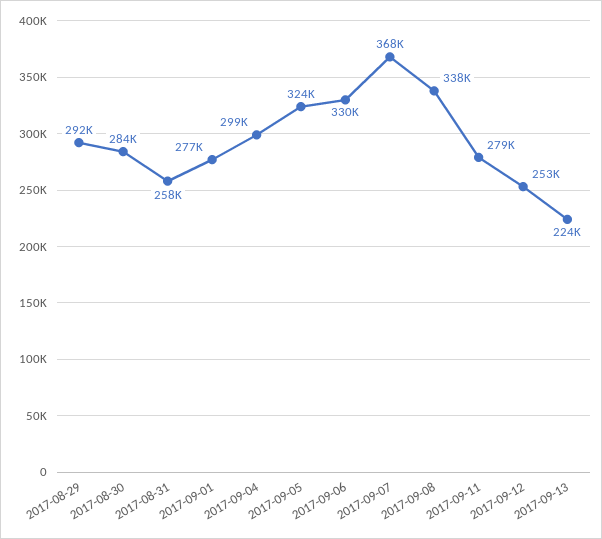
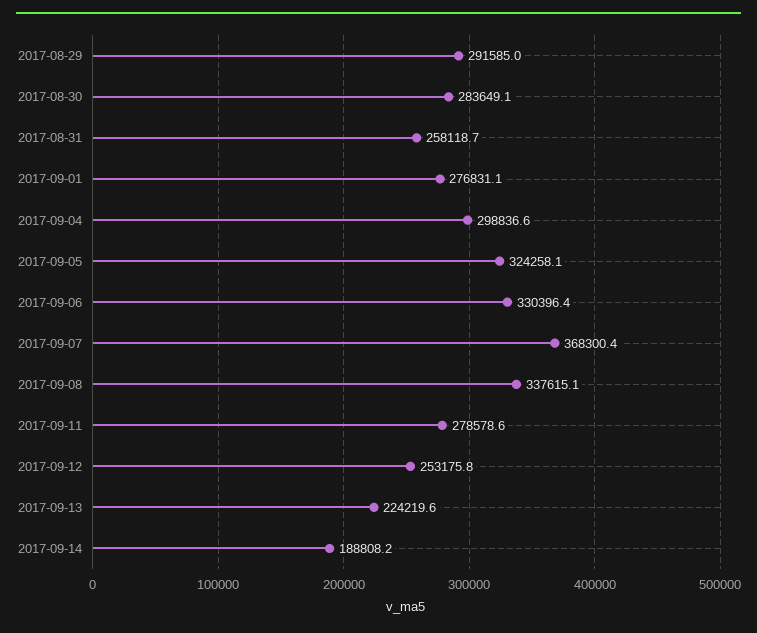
2017-09-14: none -> 188808.2

